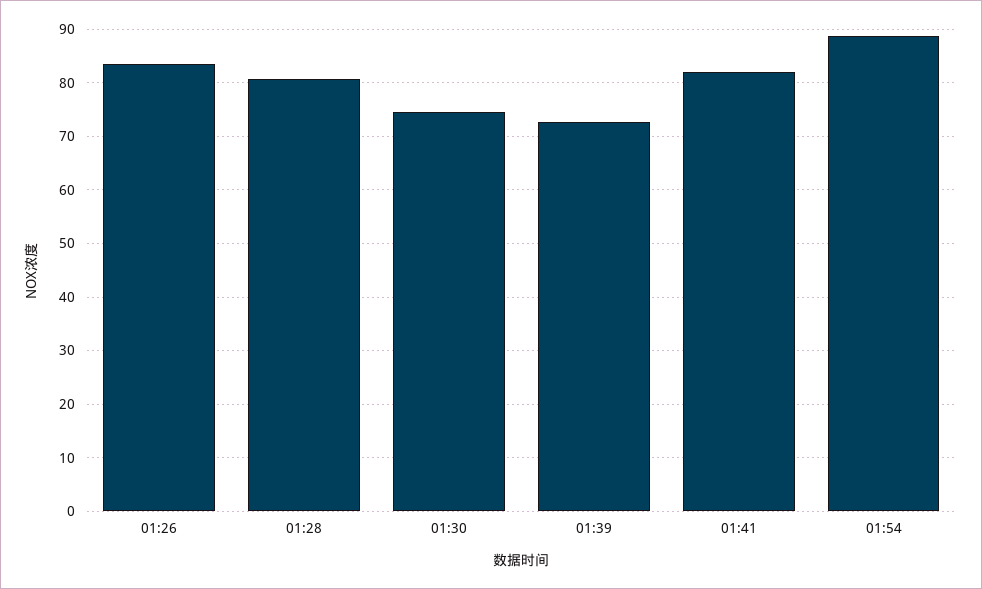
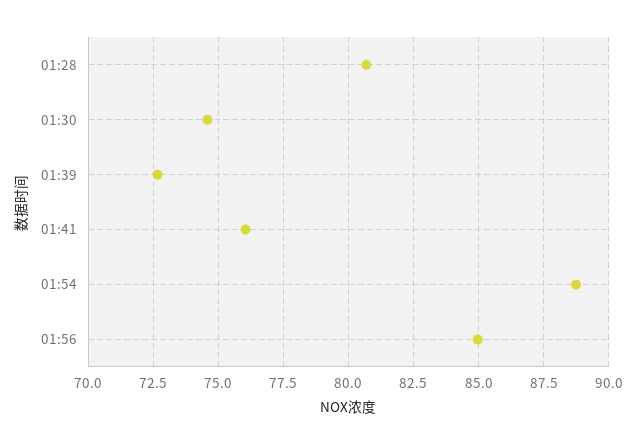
01:26: 84 -> none
01:41: 82 -> 76
01:56: none -> 85

